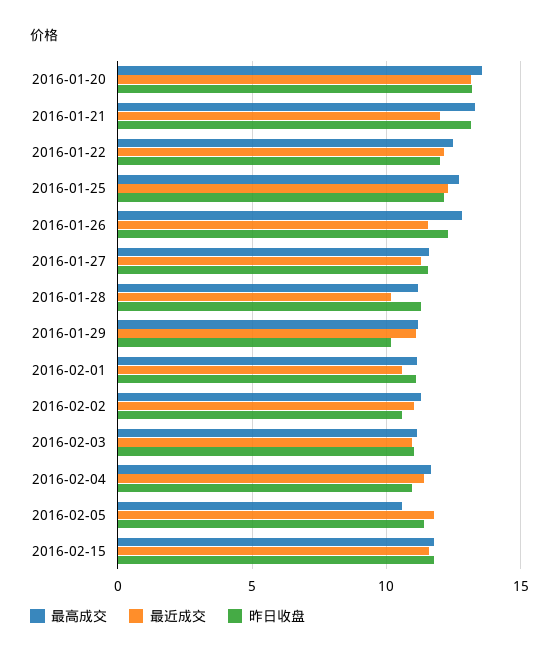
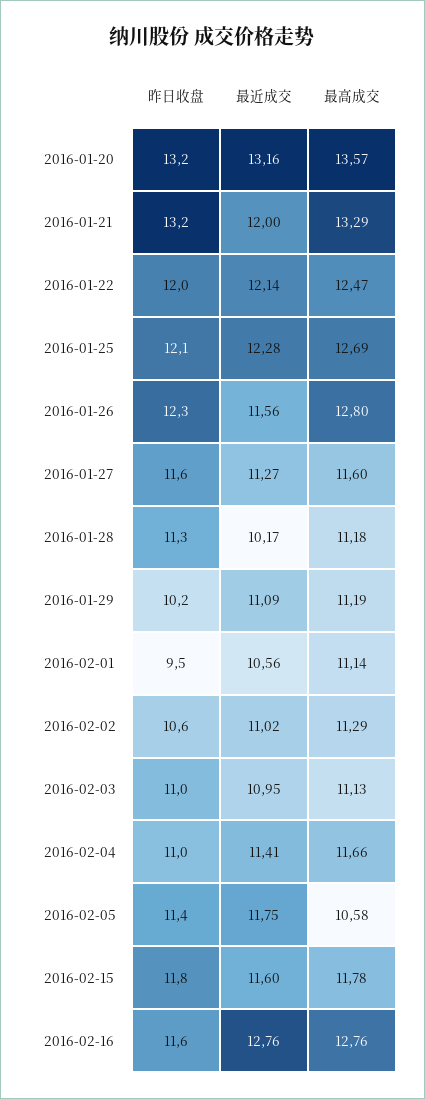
昨日收盘, 2016-02-01: 11 -> 9.5
昨日收盘, 2016-02-16: none -> 11.6
最近成交, 2016-02-16: none -> 12.76
最高成交, 2016-02-16: none -> 12.76

